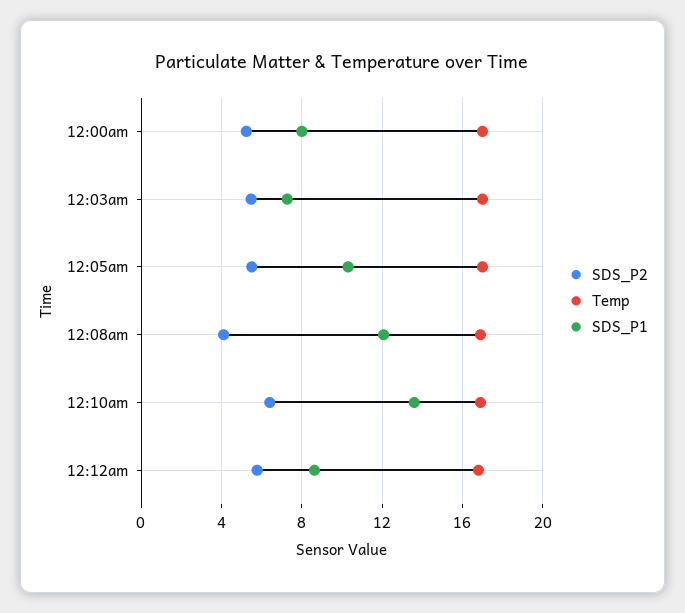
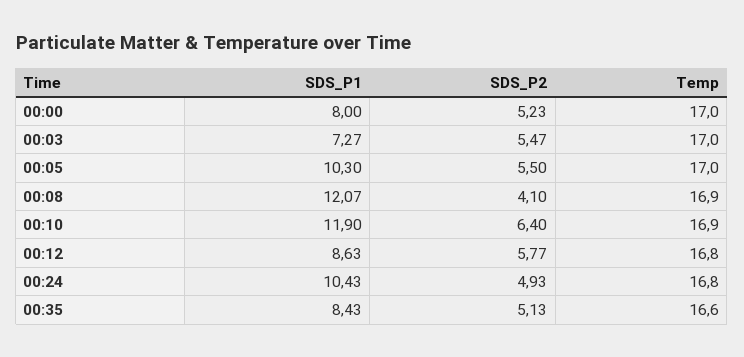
SDS_P1, 12:10am: 13.5 -> 11.9
SDS_P1, 00:24: none -> 10.43
SDS_P2, 00:24: none -> 4.93
Temp, 00:24: none -> 16.8
SDS_P1, 00:35: none -> 8.43
SDS_P2, 00:35: none -> 5.13
Temp, 00:35: none -> 16.6

